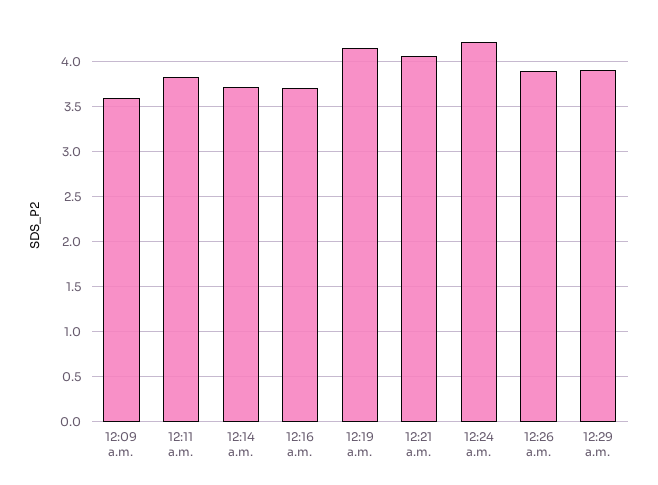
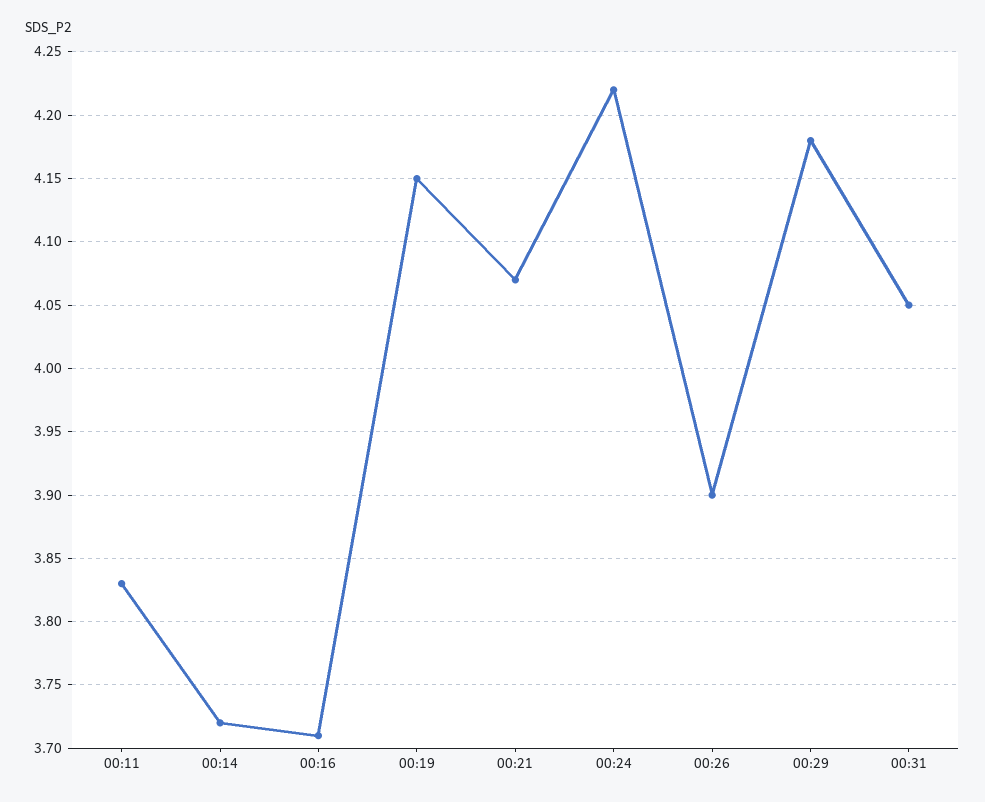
12:09 a.m.: 3.6 -> none
12:29 a.m.: 3.9 -> 4.18
00:31: none -> 4.05

